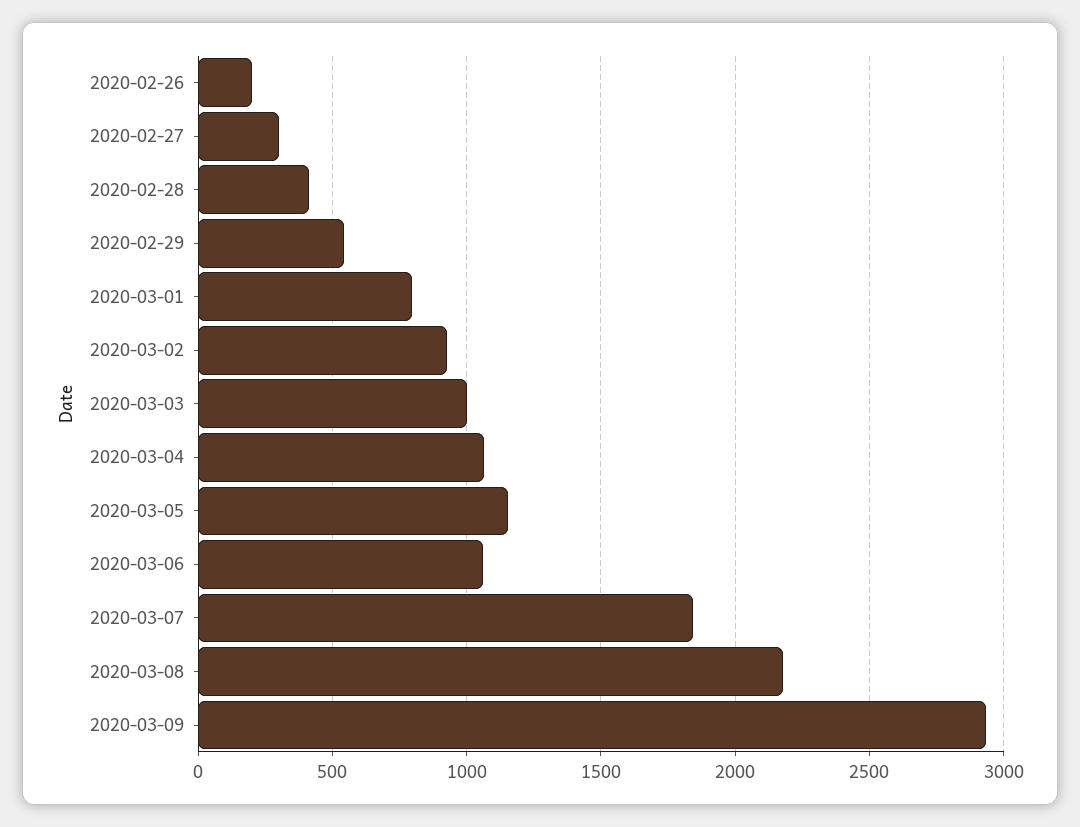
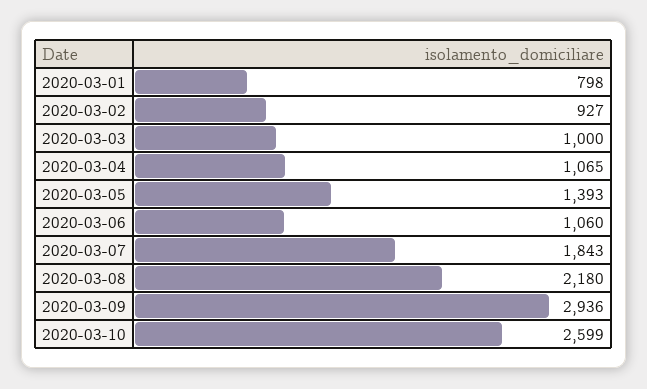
2020-02-26: 200 -> none
2020-02-27: 300 -> none
2020-02-28: 400 -> none
2020-02-29: 550 -> none
2020-03-05: 1150 -> 1393
2020-03-10: none -> 2599

